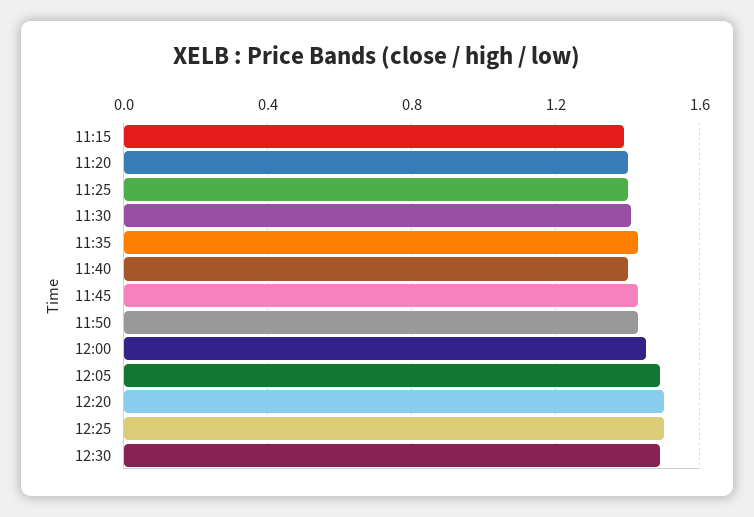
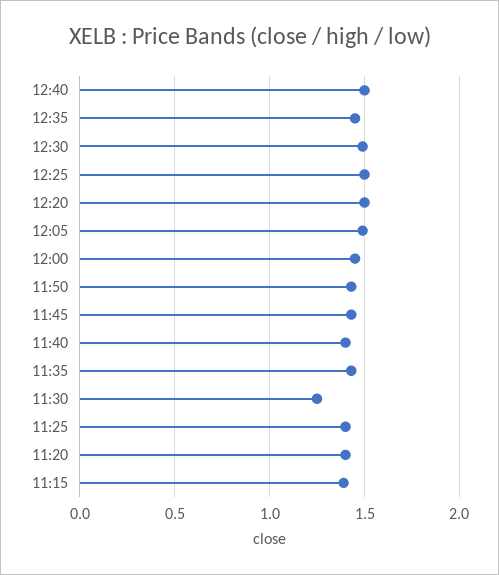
11:30: 1.4 -> 1.25
12:40: none -> 1.5
12:35: none -> 1.45

